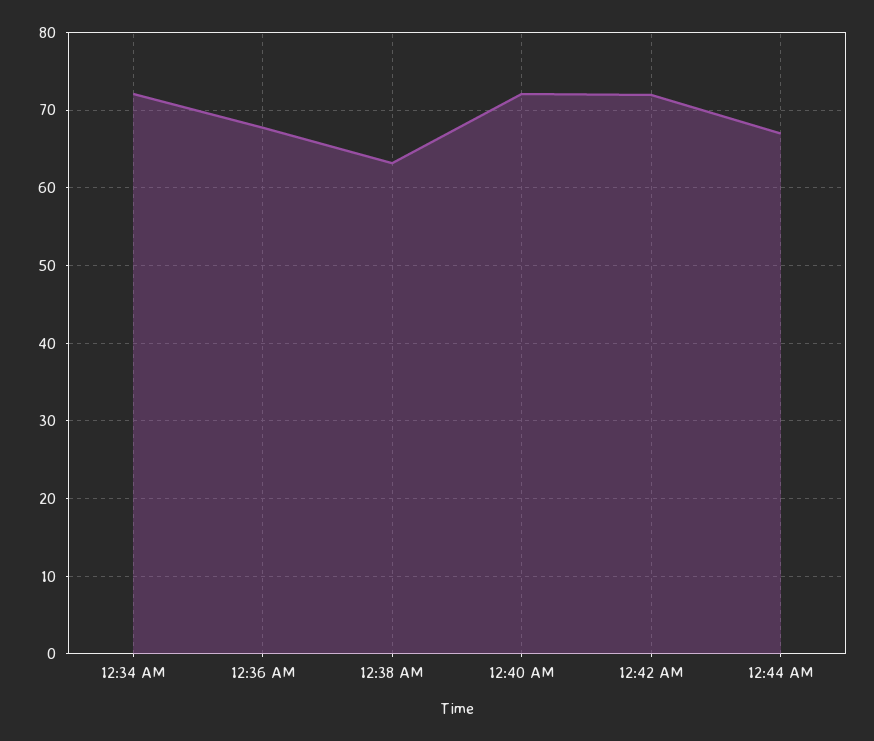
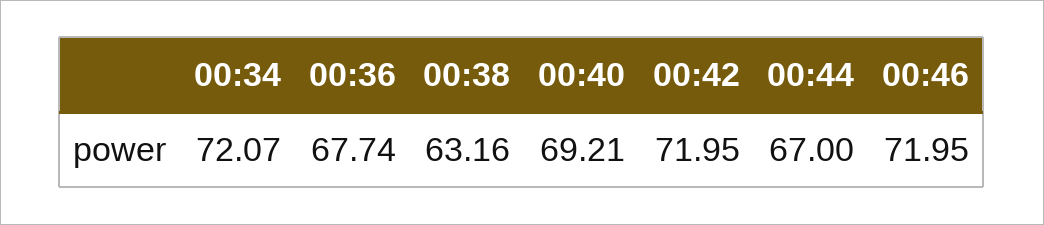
12:40 AM: 72 -> 69.21
00:46: none -> 71.95

